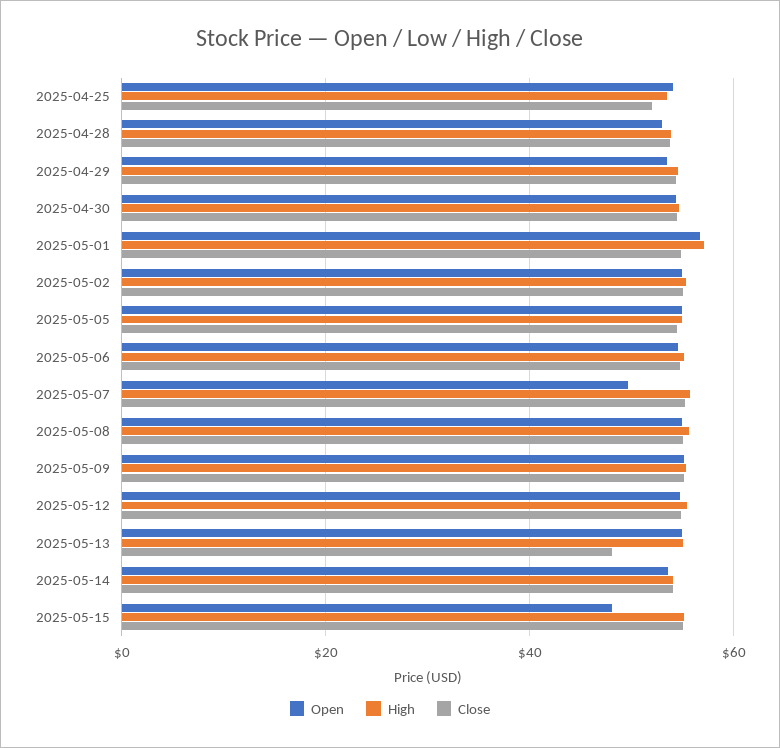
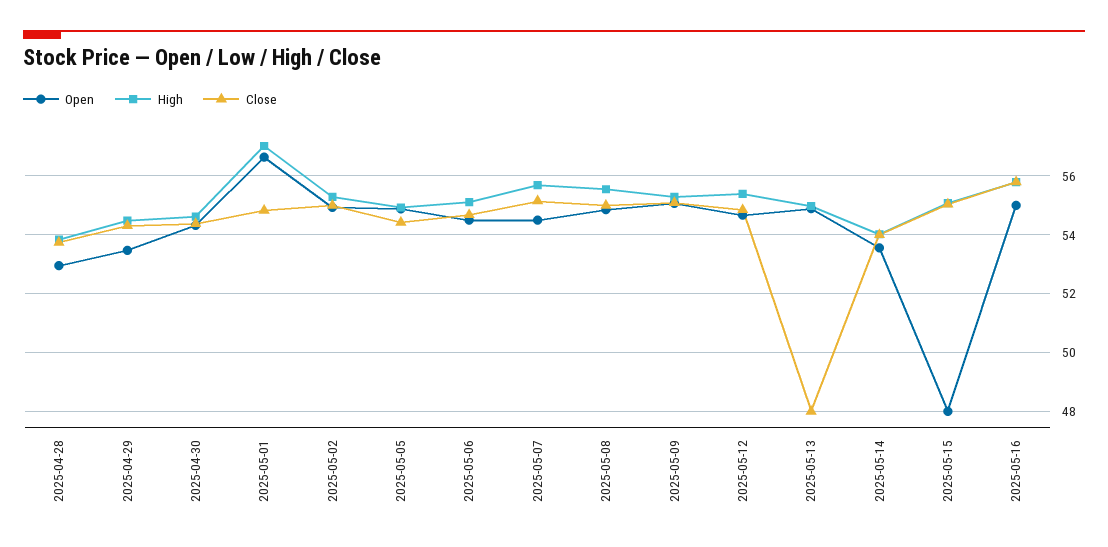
Open, 2025-04-25: 54 -> none
High, 2025-04-25: 54 -> none
Close, 2025-04-25: 52 -> none
Open, 2025-05-07: 50 -> 54.5
Open, 2025-05-16: none -> 55
High, 2025-05-16: none -> 55.75
Close, 2025-05-16: none -> 55.75

